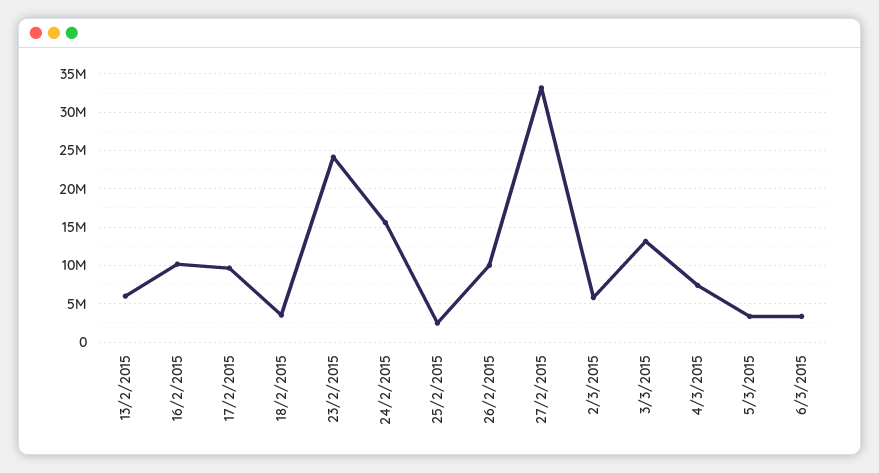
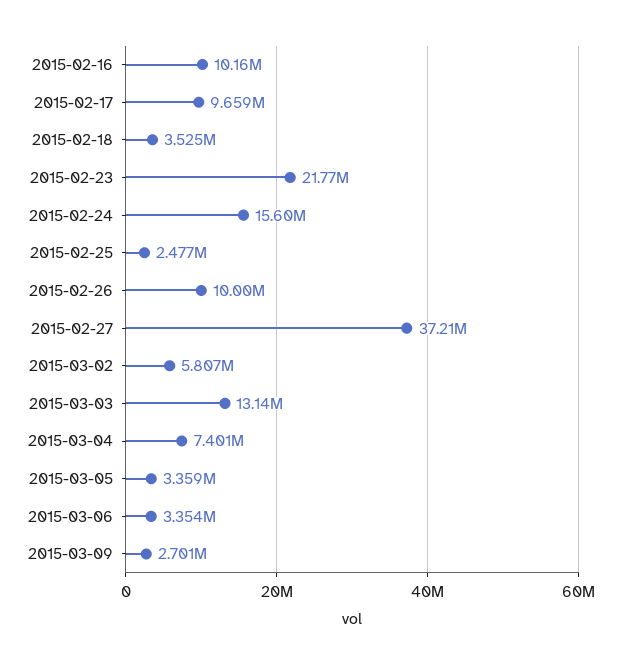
13/2/2015: 6000000 -> none
23/2/2015: 24000000 -> 21770000
27/2/2015: 33000000 -> 37210000
2015-03-09: none -> 2701000

